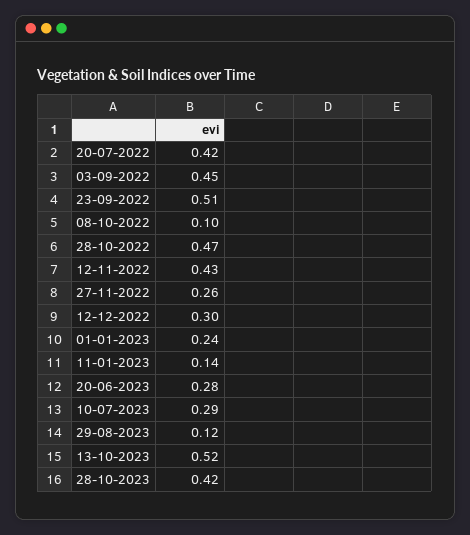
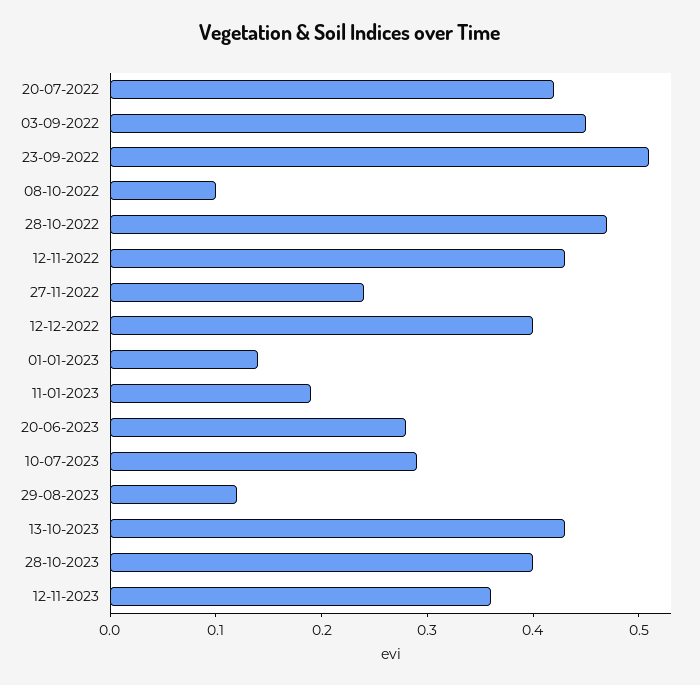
27-11-2022: 0.26 -> 0.24
12-12-2022: 0.3 -> 0.4
01-01-2023: 0.24 -> 0.14
11-01-2023: 0.14 -> 0.19
13-10-2023: 0.52 -> 0.43
28-10-2023: 0.42 -> 0.4
12-11-2023: none -> 0.36

